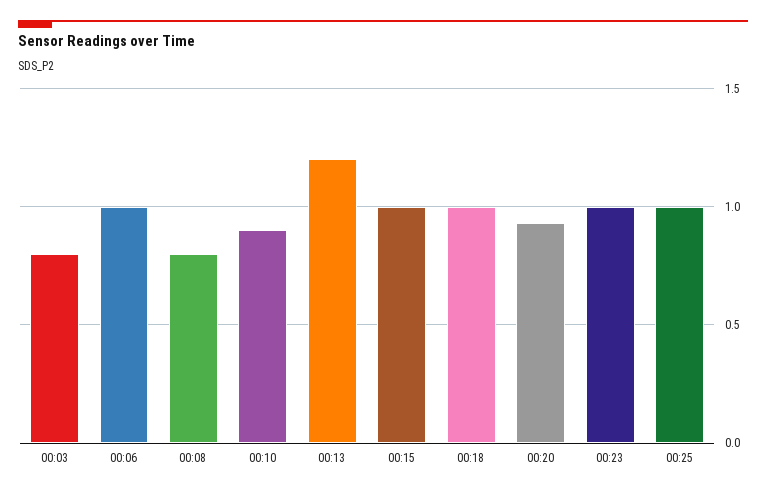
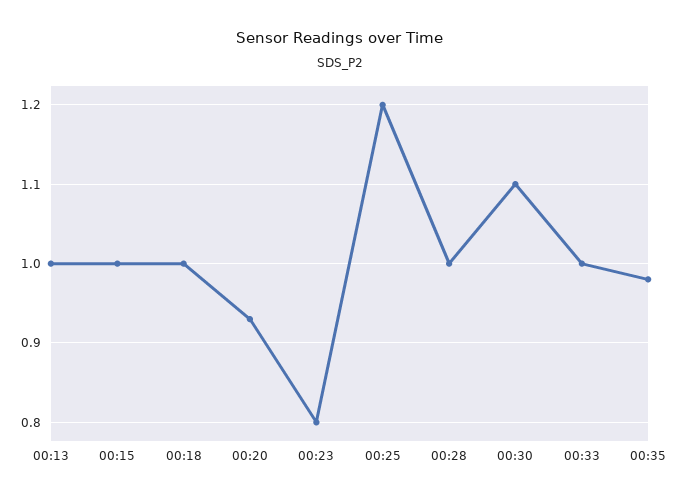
00:03: 0.8 -> none
00:06: 1 -> none
00:08: 0.8 -> none
00:10: 0.9 -> none
00:13: 1.2 -> 1
00:23: 1 -> 0.8
00:25: 1 -> 1.2
00:28: none -> 1
00:30: none -> 1.1
00:33: none -> 1
00:35: none -> 0.98

